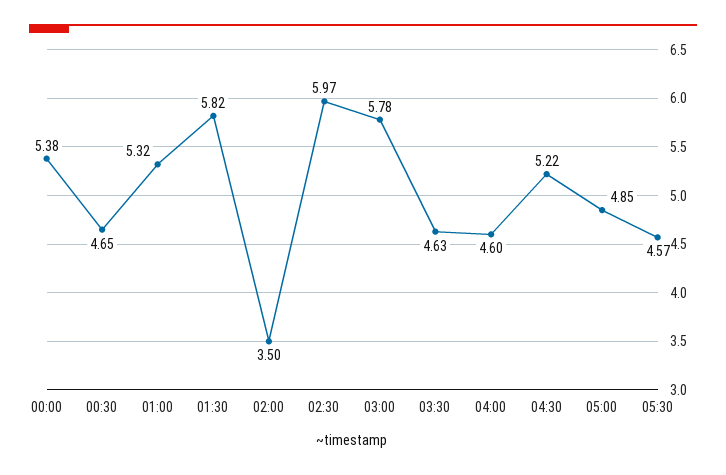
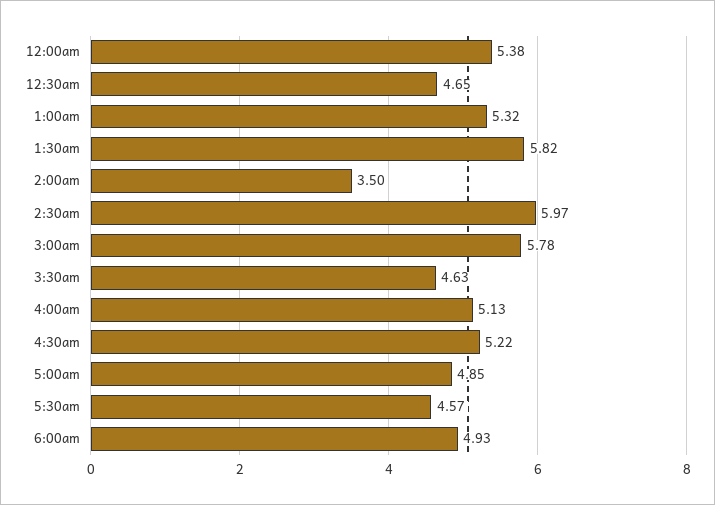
04:00: 4.6 -> 5.13
6:00am: none -> 4.93

